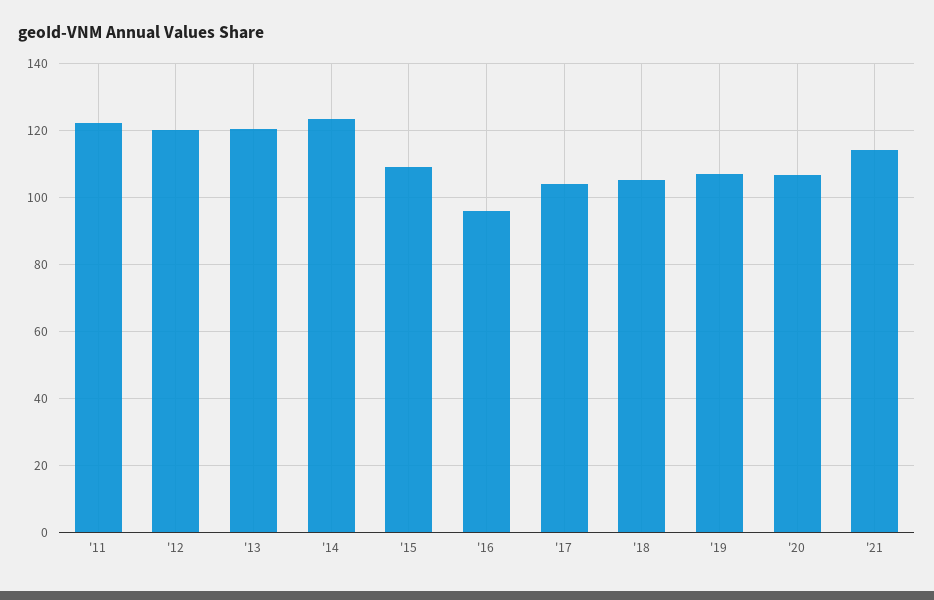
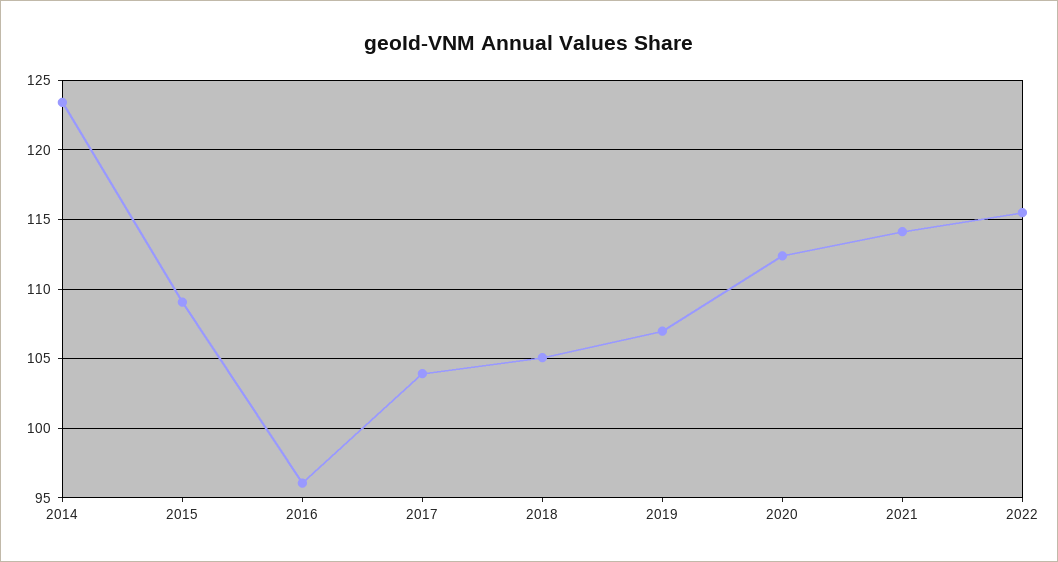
'11: 122 -> none
'12: 120 -> none
'13: 120 -> none
'20: 106 -> 112.5
2022: none -> 115.5

